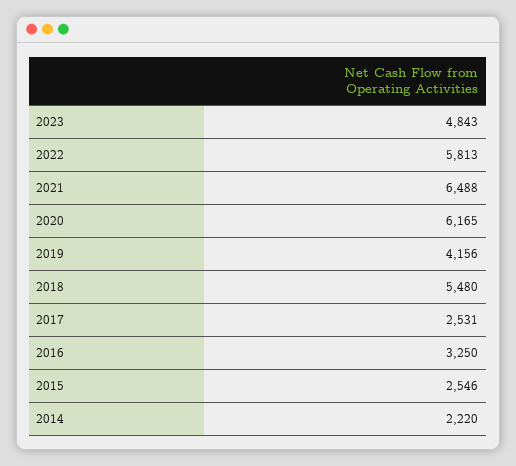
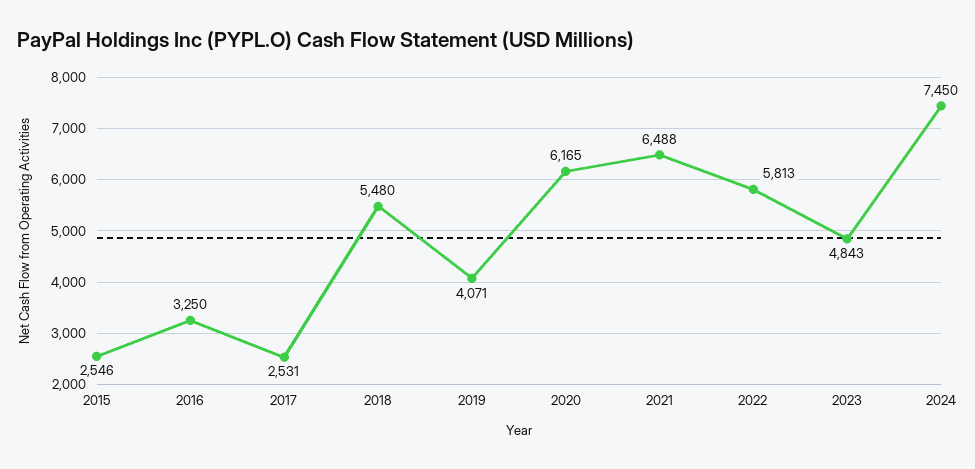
2019: 4156 -> 4071
2014: 2220 -> none
2024: none -> 7450

